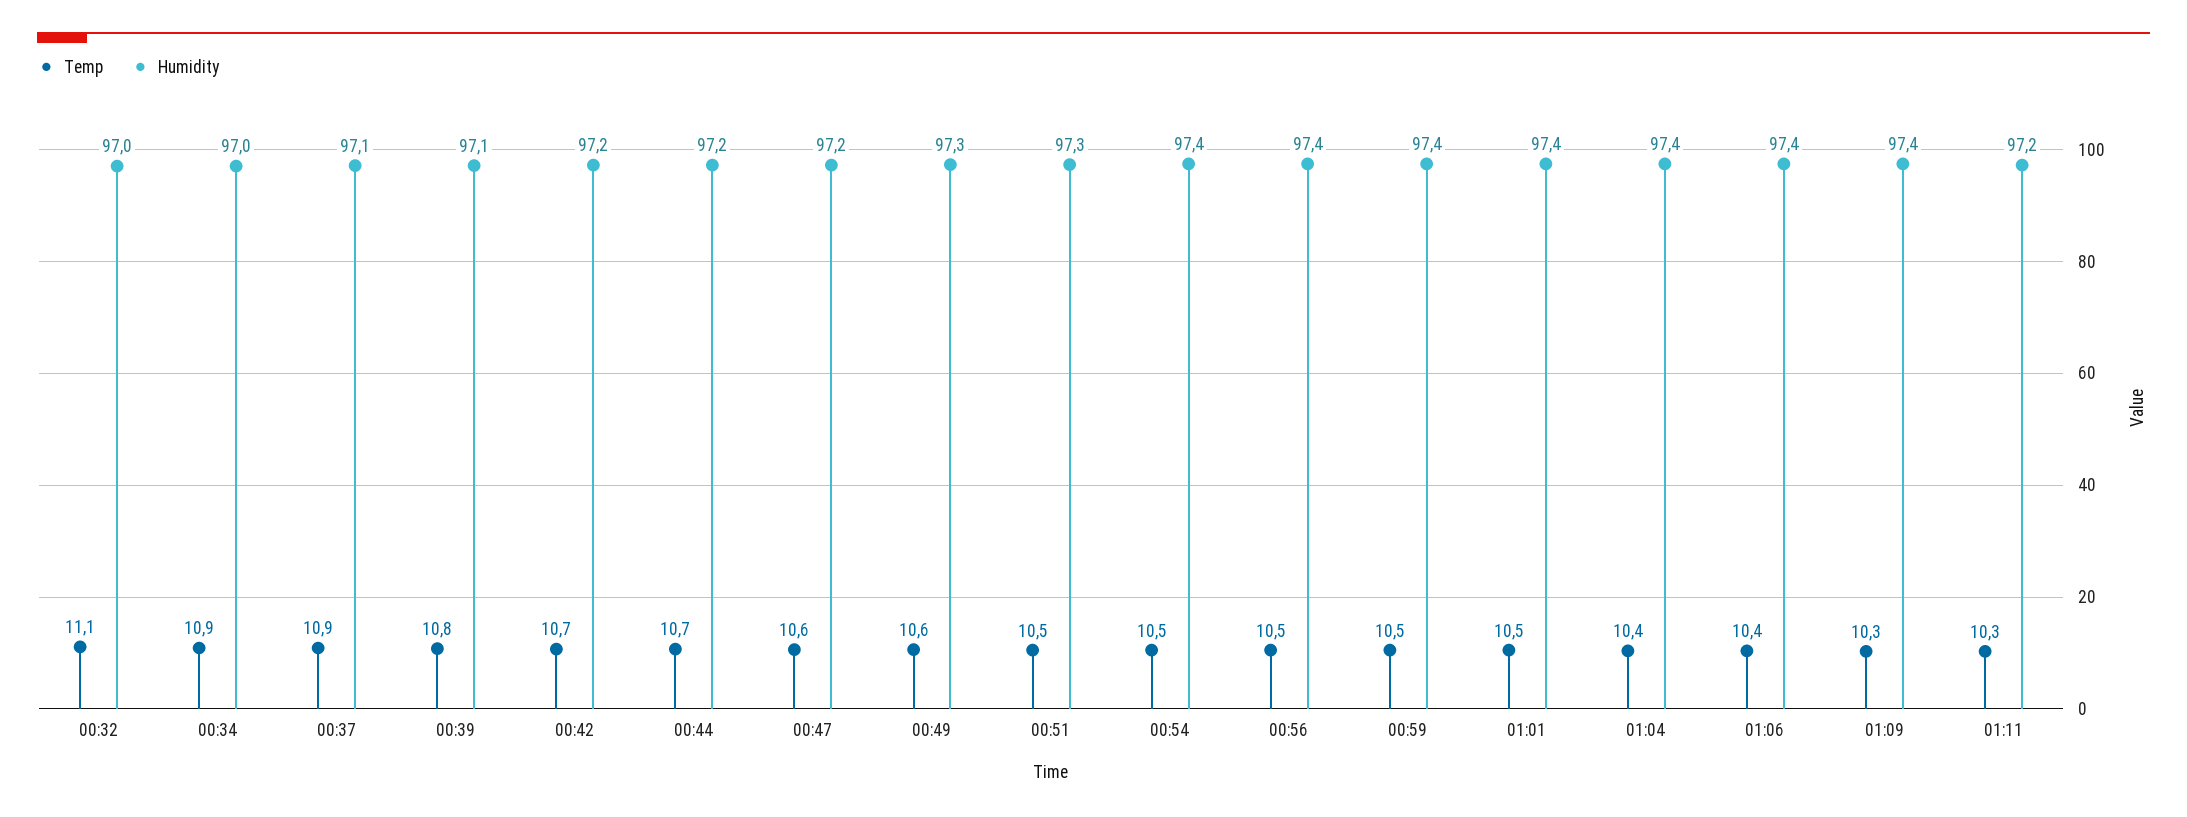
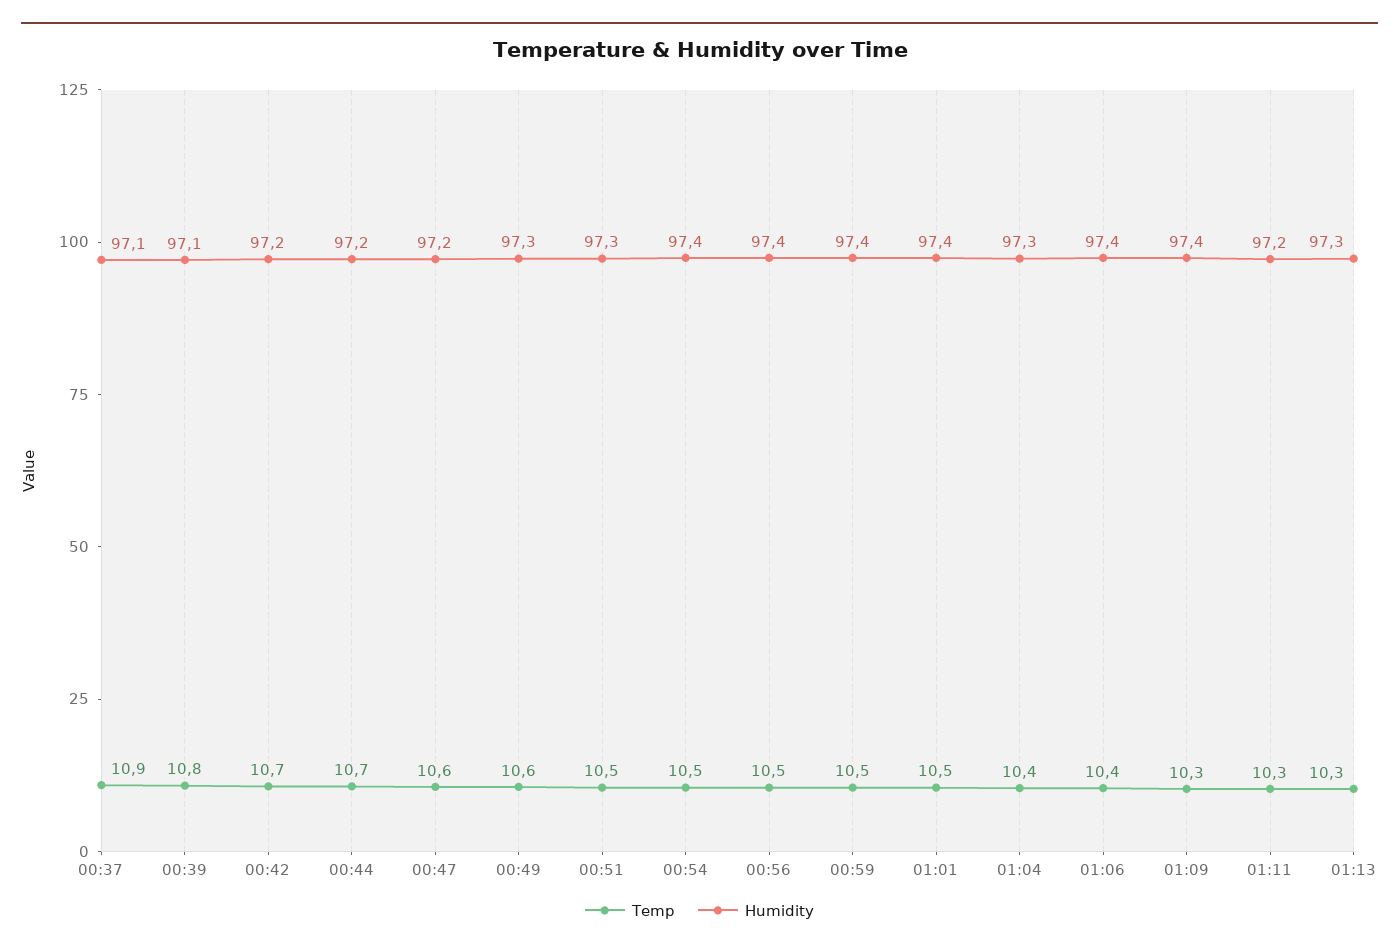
Temp, 00:32: 11.1 -> none
Humidity, 00:32: 97 -> none
Temp, 00:34: 10.9 -> none
Humidity, 00:34: 97 -> none
Humidity, 01:04: 97.4 -> 97.3
Temp, 01:13: none -> 10.3
Humidity, 01:13: none -> 97.3

